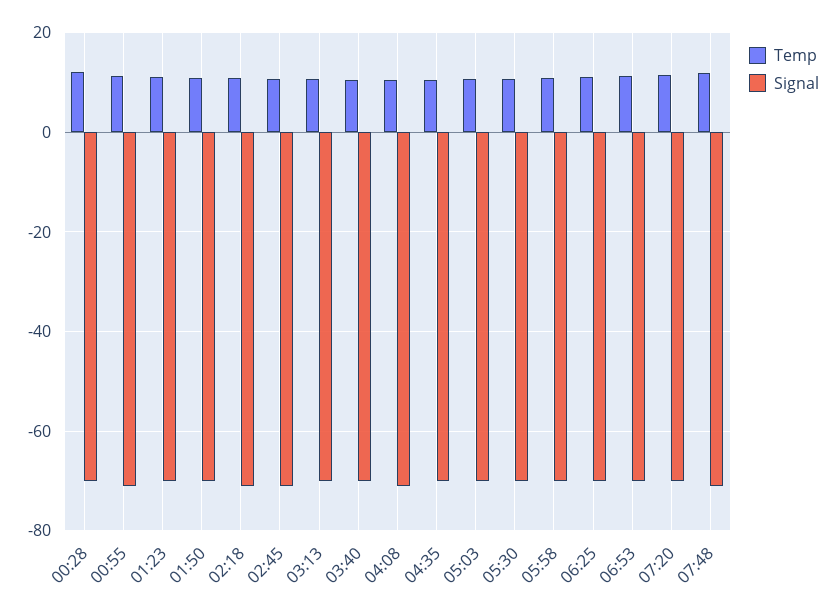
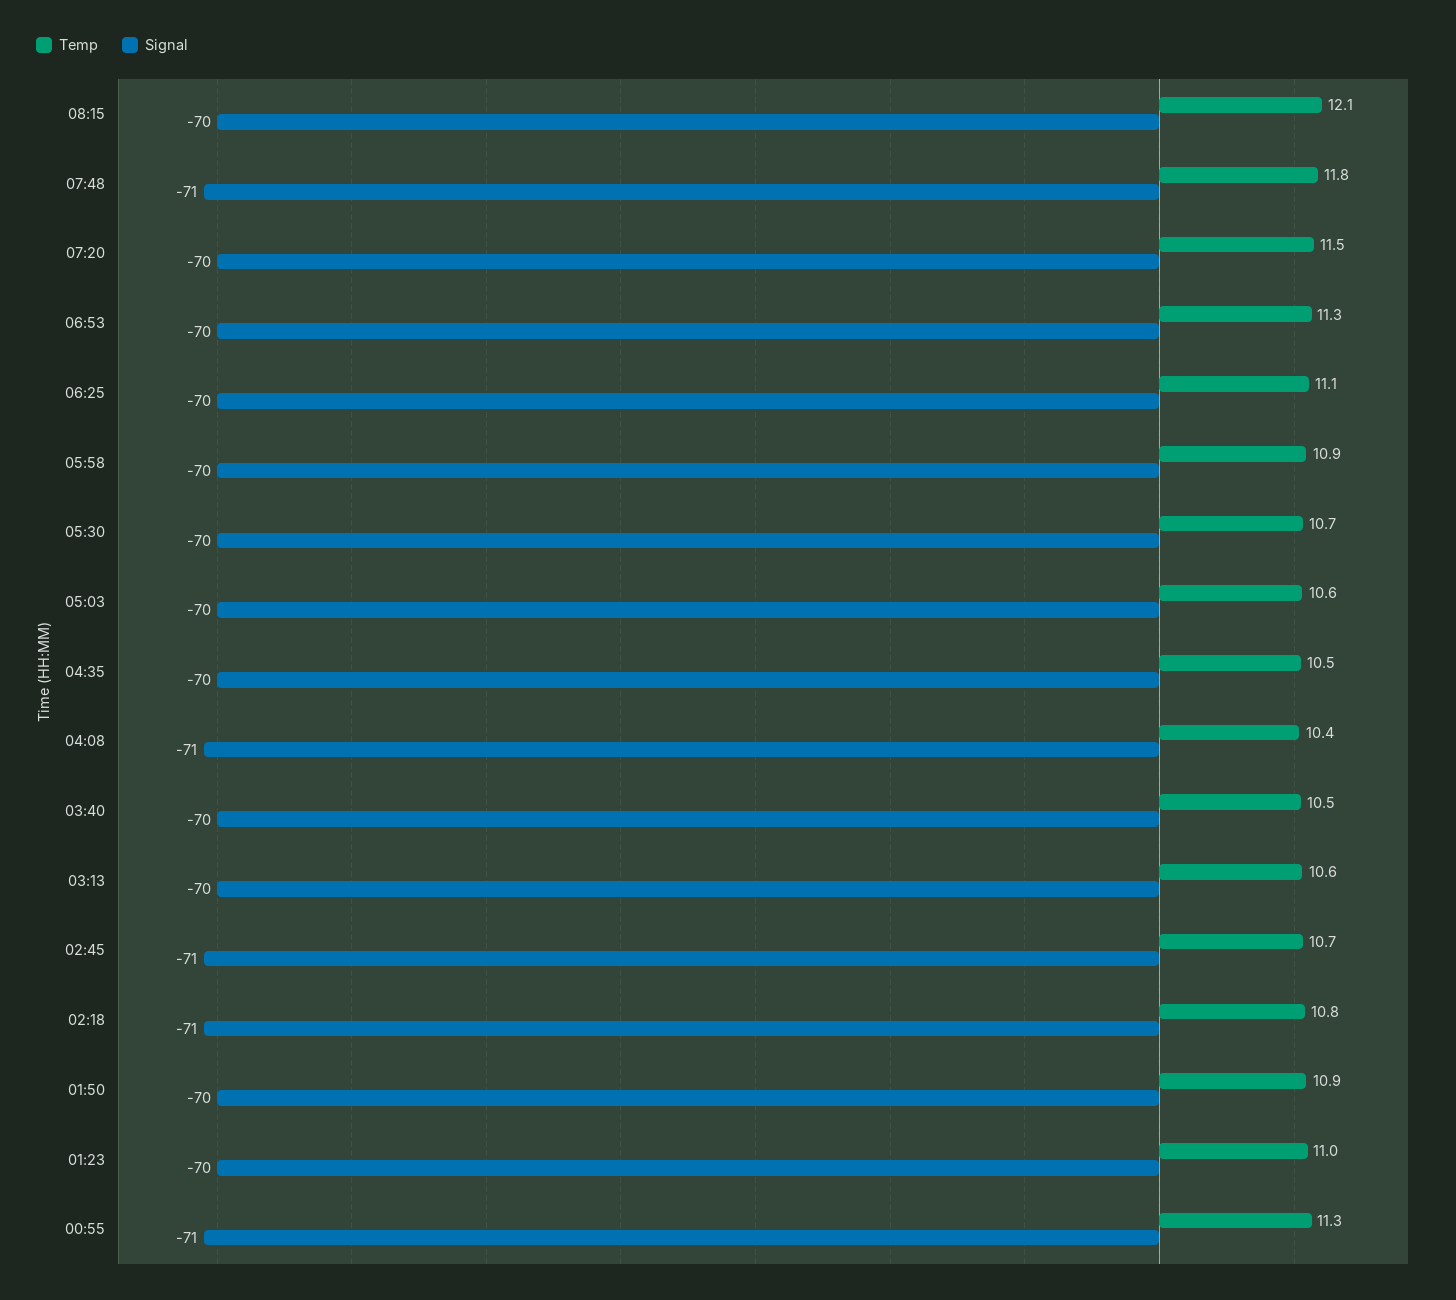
Temp, 00:28: 12 -> none
Signal, 00:28: -70 -> none
Temp, 08:15: none -> 12.1
Signal, 08:15: none -> -70

